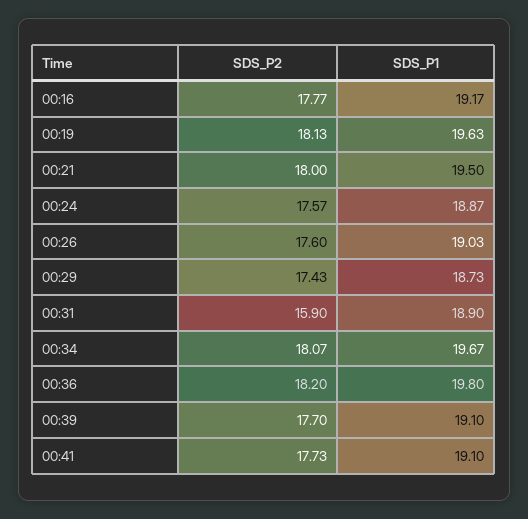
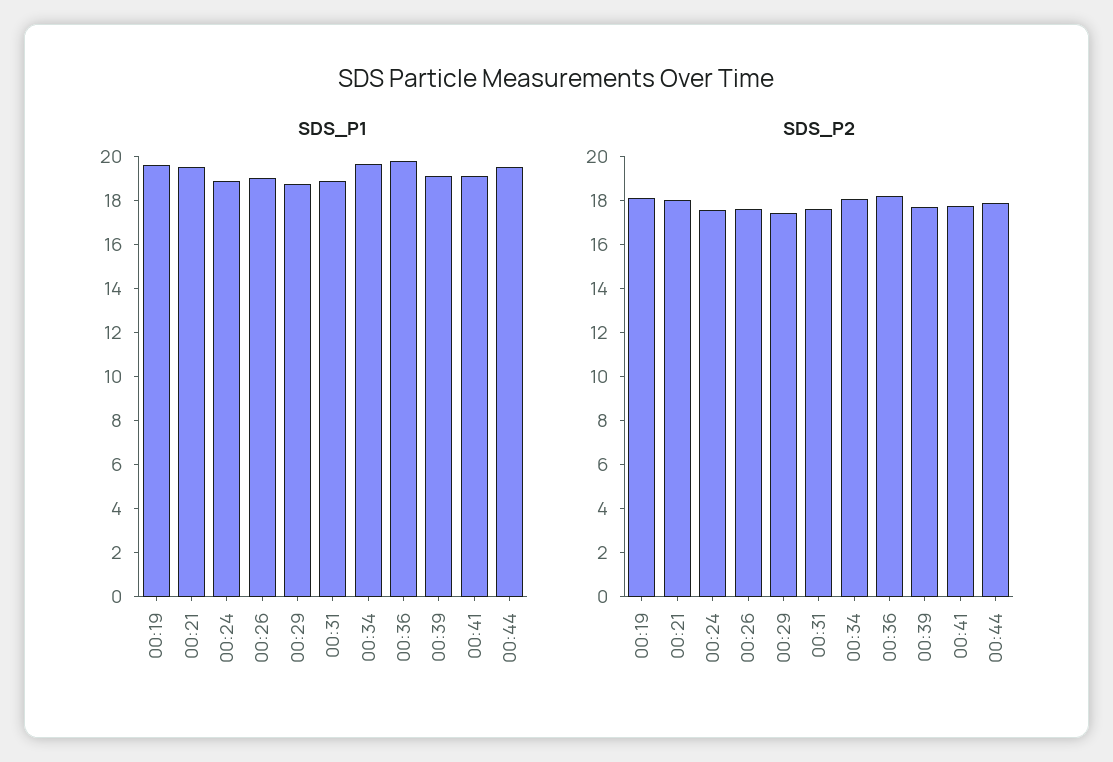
SDS_P2, 00:16: 17.77 -> none
SDS_P1, 00:16: 19.17 -> none
SDS_P2, 00:31: 15.9 -> 17.5
SDS_P1, 00:44: none -> 19.5
SDS_P2, 00:44: none -> 18

